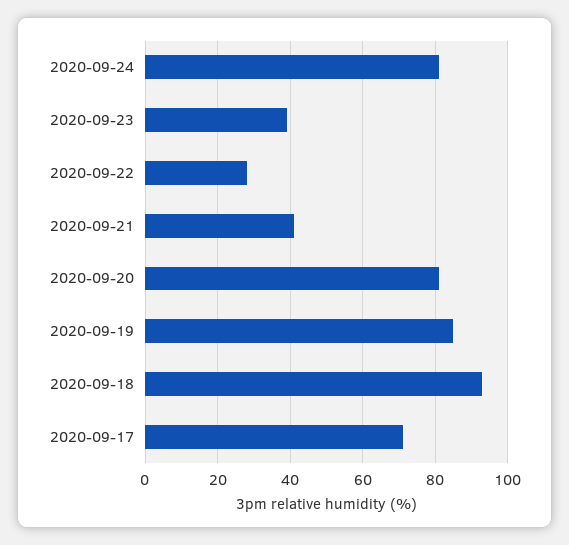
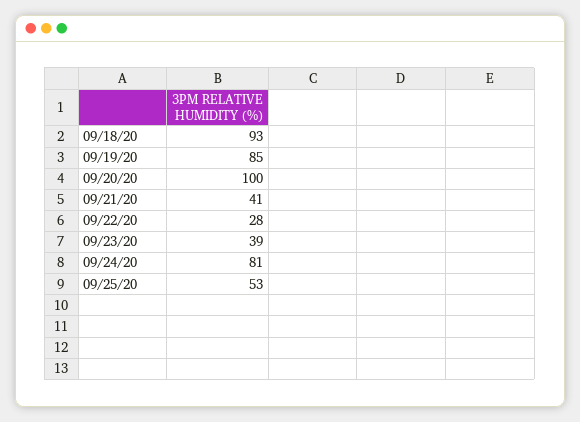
2020-09-20: 80 -> 100
2020-09-17: 70 -> none
09/25/20: none -> 53

